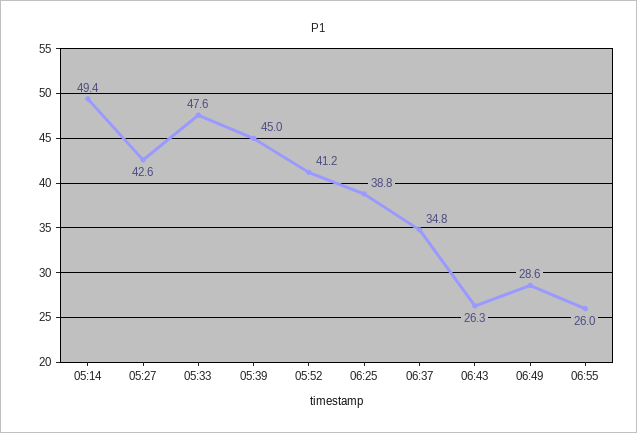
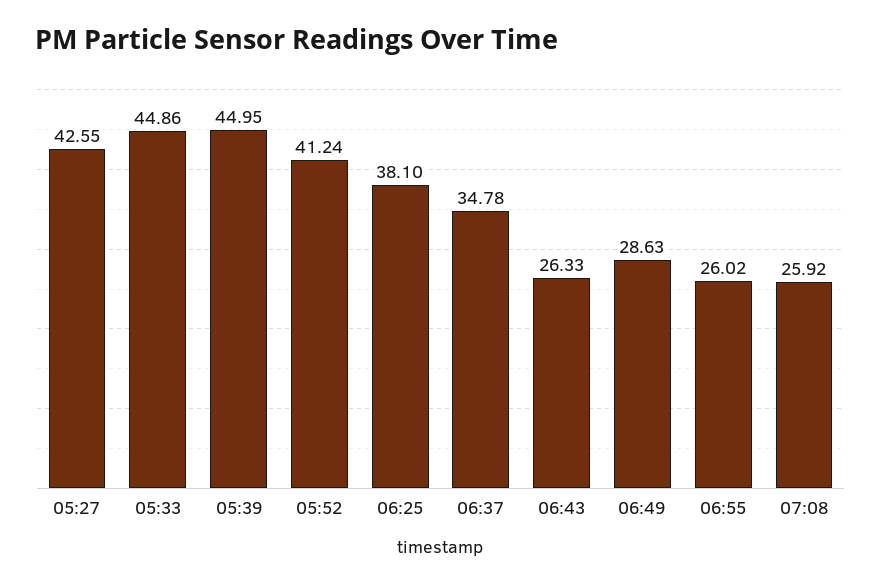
05:14: 49.4 -> none
05:33: 47.6 -> 44.86
06:25: 38.8 -> 38.1
07:08: none -> 25.92

